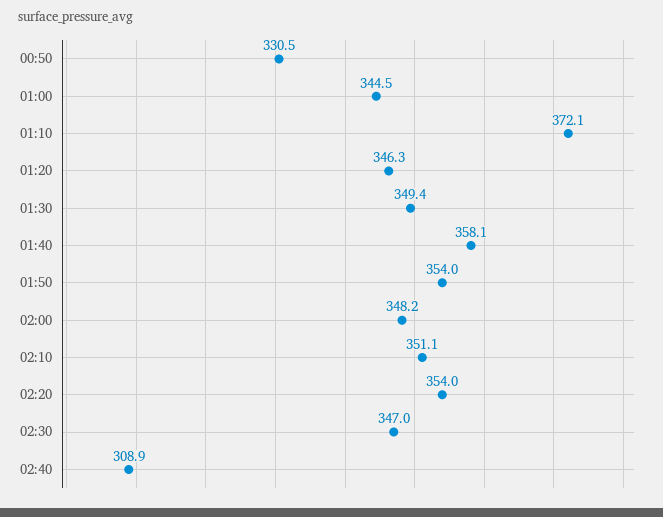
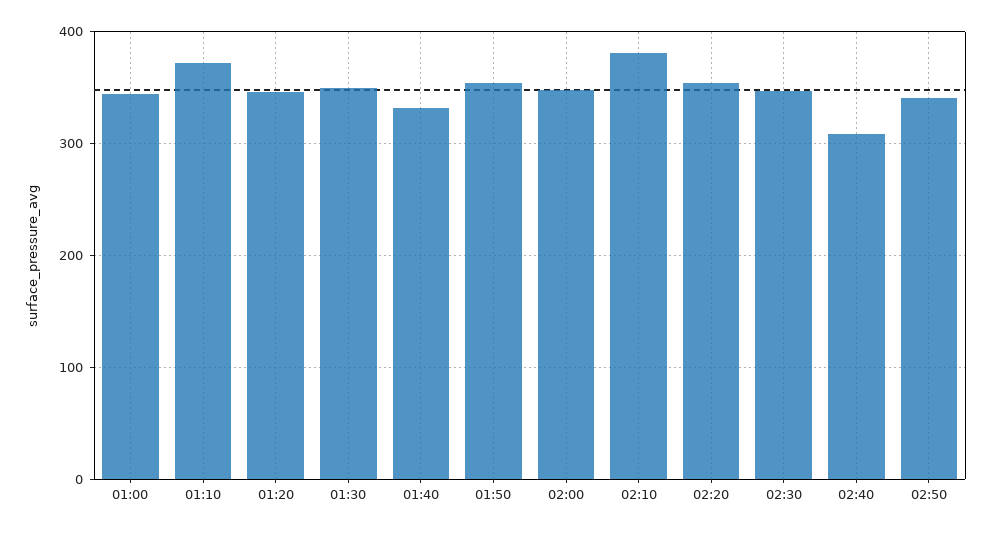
00:50: 330.5 -> none
01:40: 358.1 -> 330
02:10: 351.1 -> 380
02:50: none -> 340

